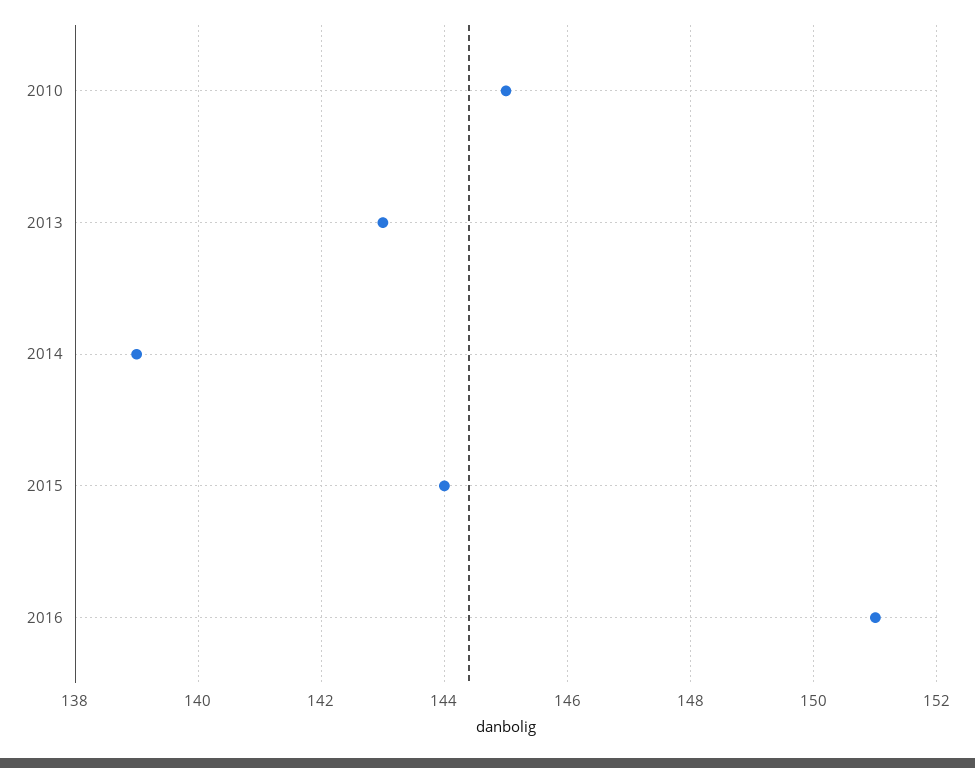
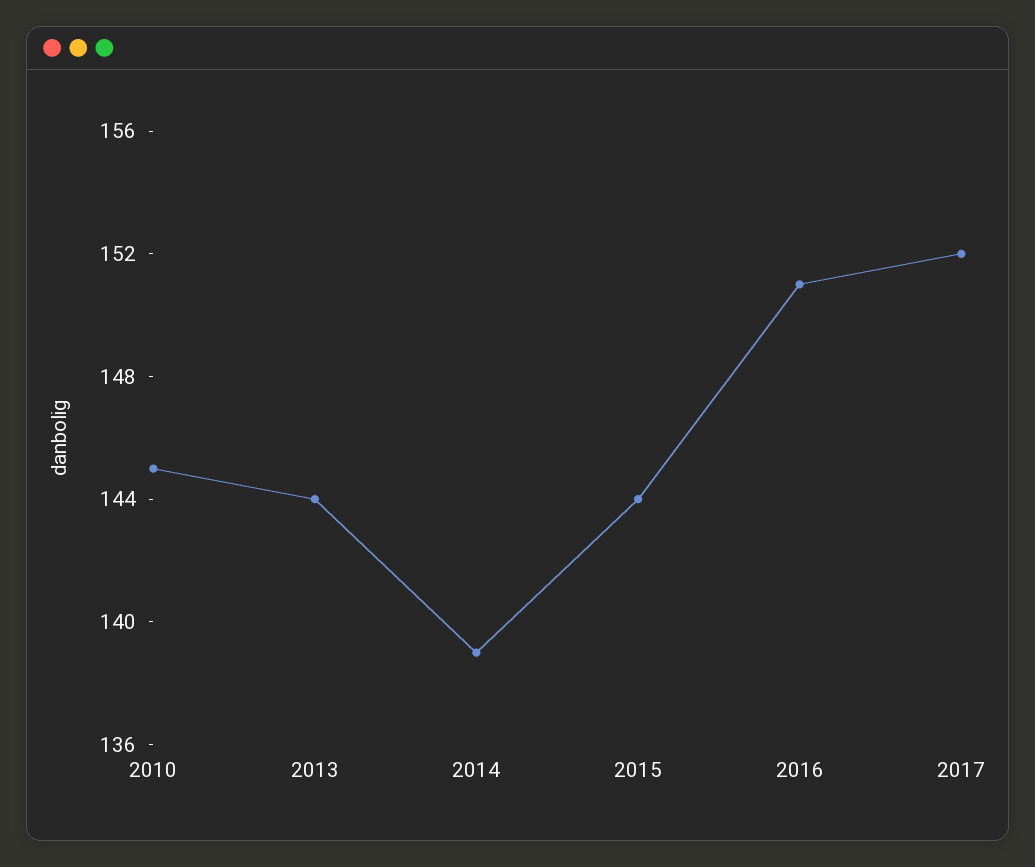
2013: 143 -> 144
2017: none -> 152

